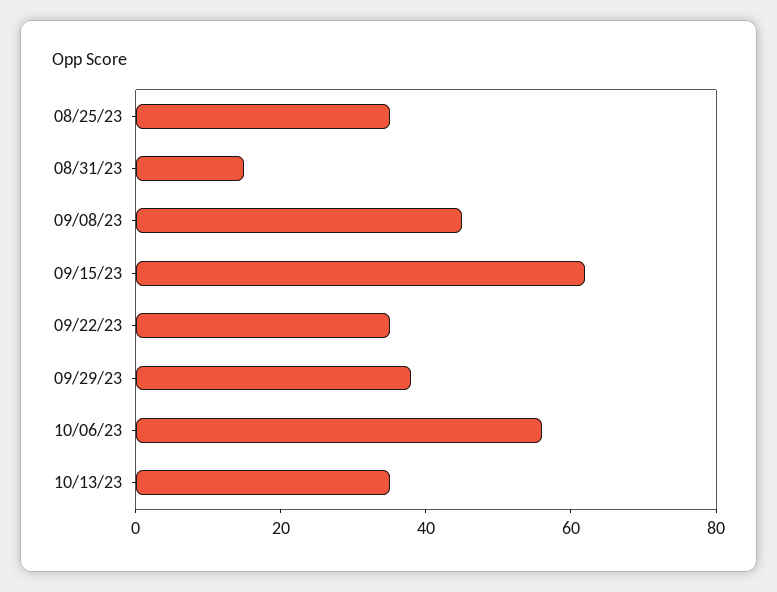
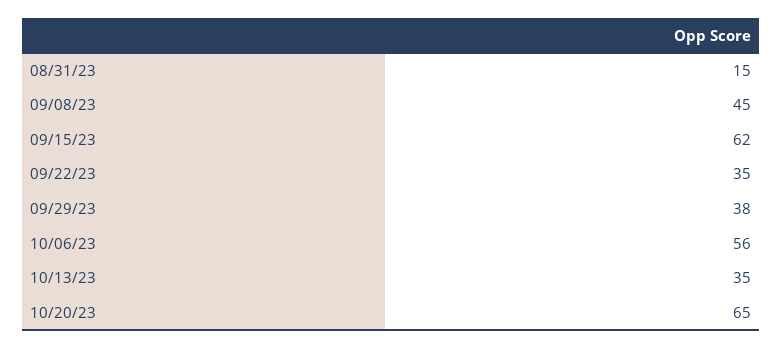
08/25/23: 35 -> none
10/20/23: none -> 65

